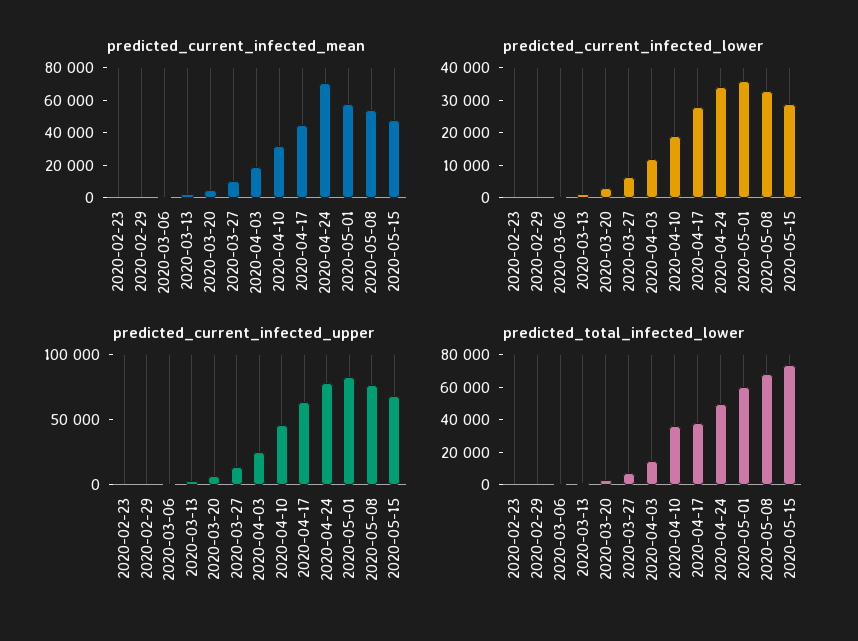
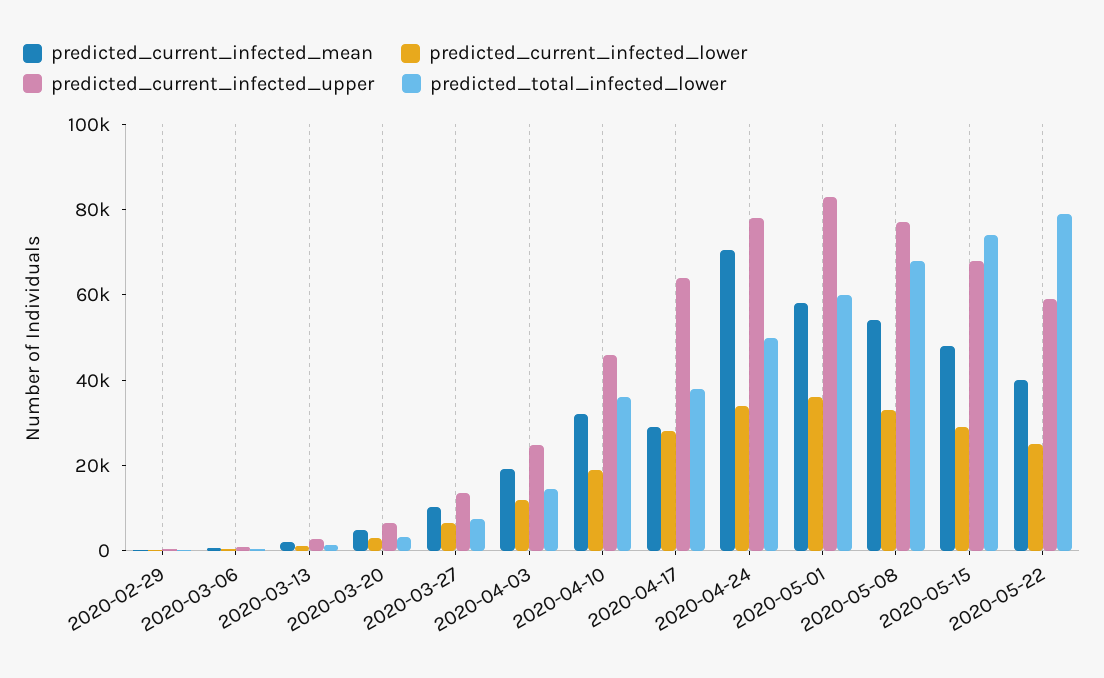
predicted_current_infected_mean, 2020-02-23: 0 -> none
predicted_current_infected_mean, 2020-04-17: 45000 -> 30000
predicted_current_infected_lower, 2020-02-23: 0 -> none
predicted_current_infected_upper, 2020-02-23: 0 -> none
predicted_total_infected_lower, 2020-02-23: 0 -> none
predicted_current_infected_mean, 2020-05-22: none -> 40000
predicted_current_infected_lower, 2020-05-22: none -> 25000
predicted_current_infected_upper, 2020-05-22: none -> 60000
predicted_total_infected_lower, 2020-05-22: none -> 80000

